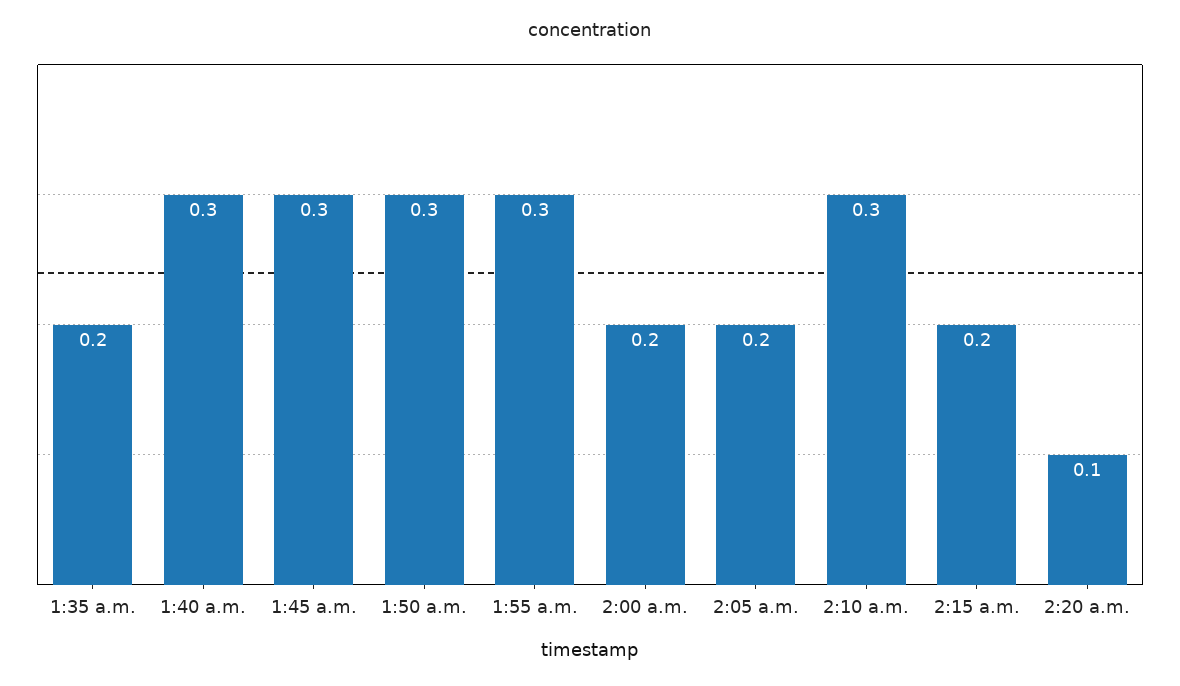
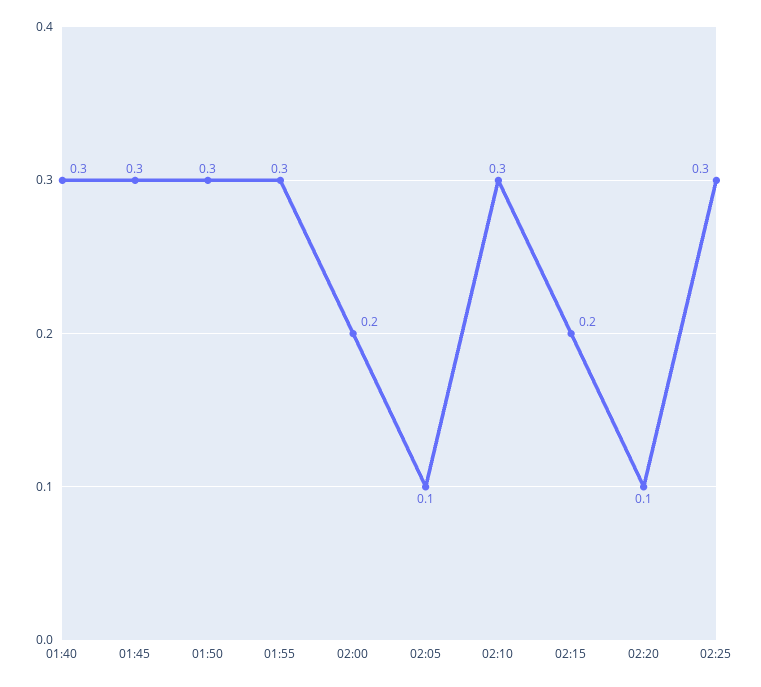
1:35 a.m.: 0.2 -> none
2:05 a.m.: 0.2 -> 0.1
02:25: none -> 0.3

